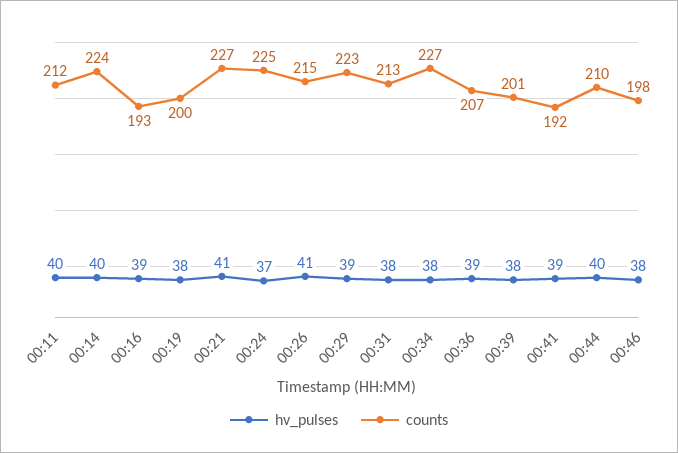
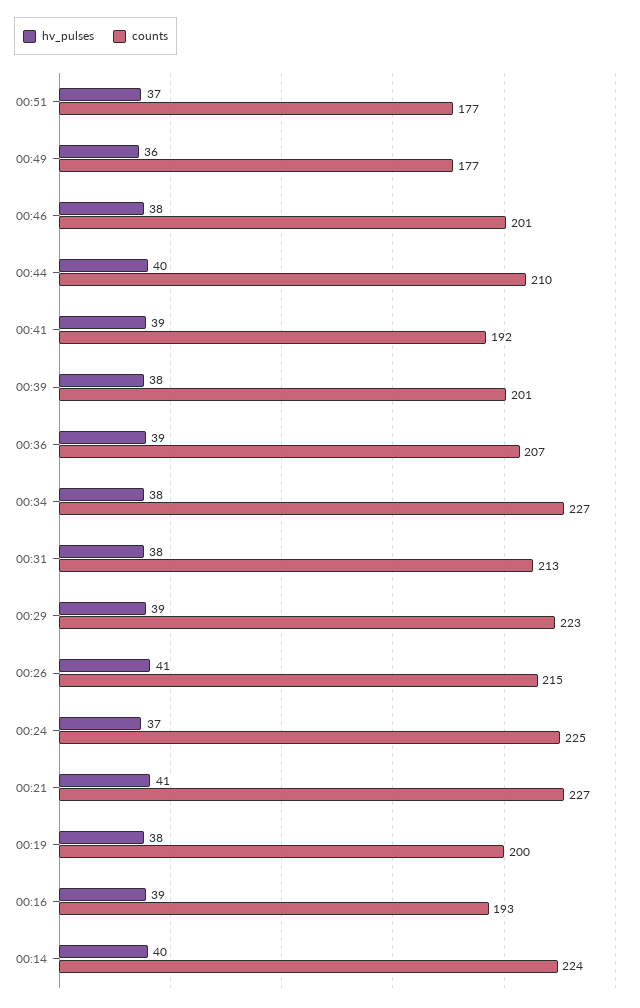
hv_pulses, 00:11: 40 -> none
counts, 00:11: 212 -> none
counts, 00:46: 198 -> 201
hv_pulses, 00:51: none -> 37
counts, 00:51: none -> 177
hv_pulses, 00:49: none -> 36
counts, 00:49: none -> 177

